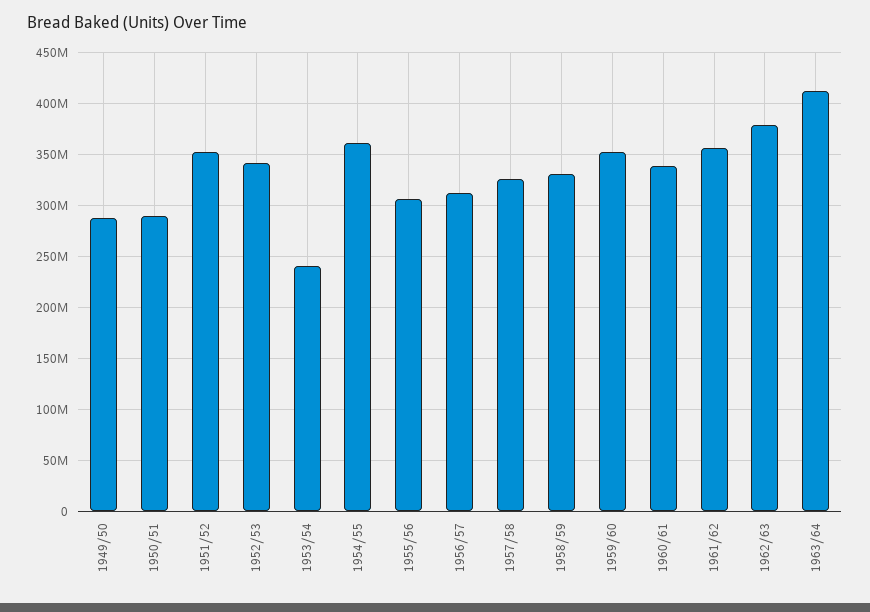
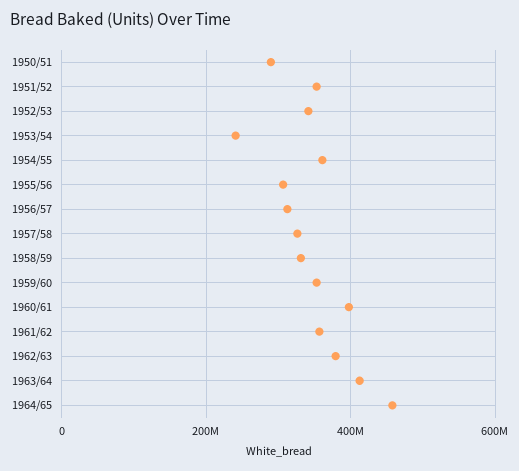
1949/50: 290000000 -> none
1960/61: 340000000 -> 400000000
1964/65: none -> 460000000

